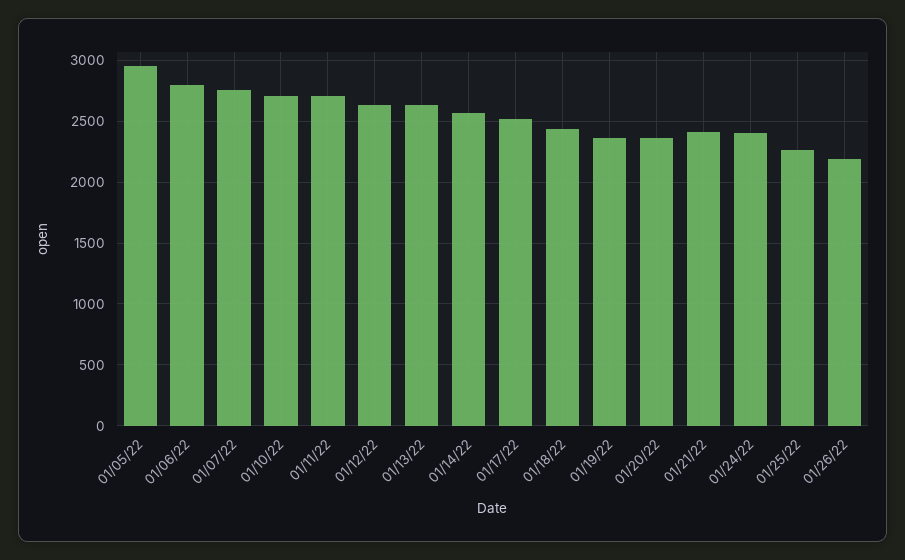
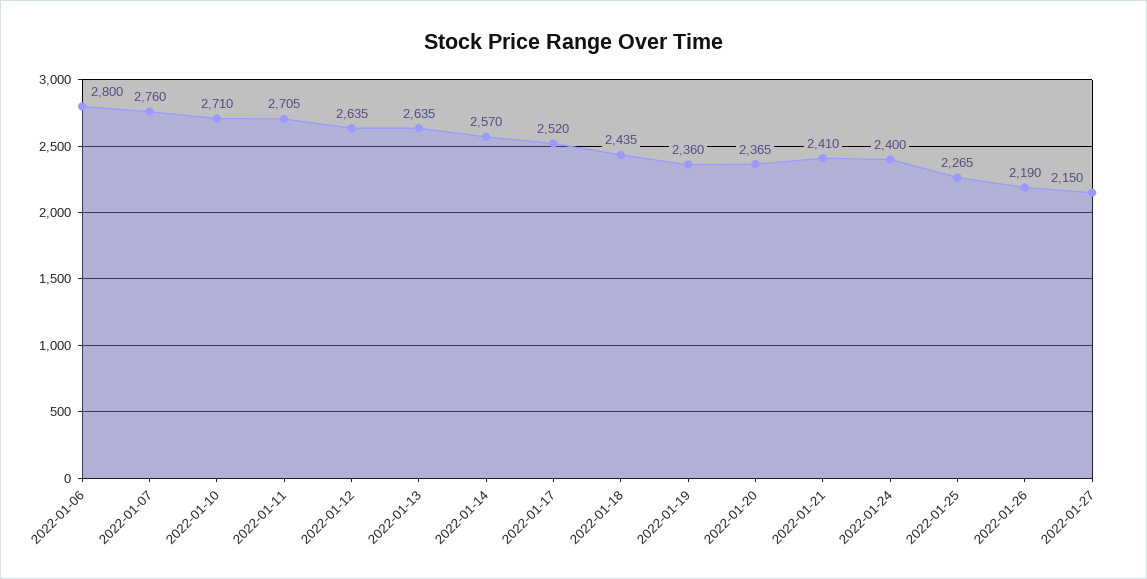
01/05/22: 2950 -> none
2022-01-27: none -> 2150

